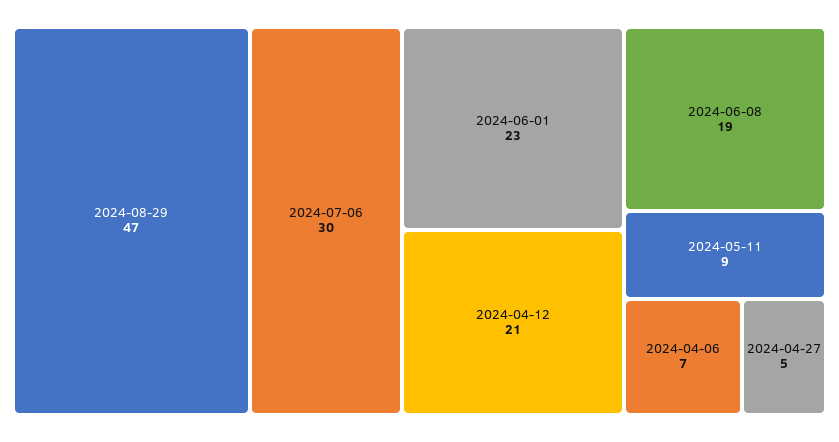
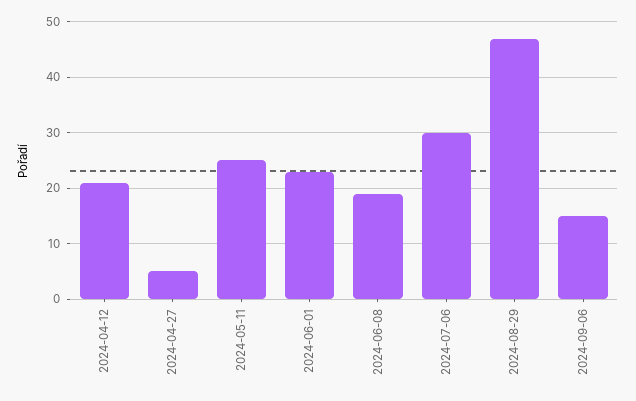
2024-05-11: 9 -> 25
2024-04-06: 7 -> none
2024-09-06: none -> 15

